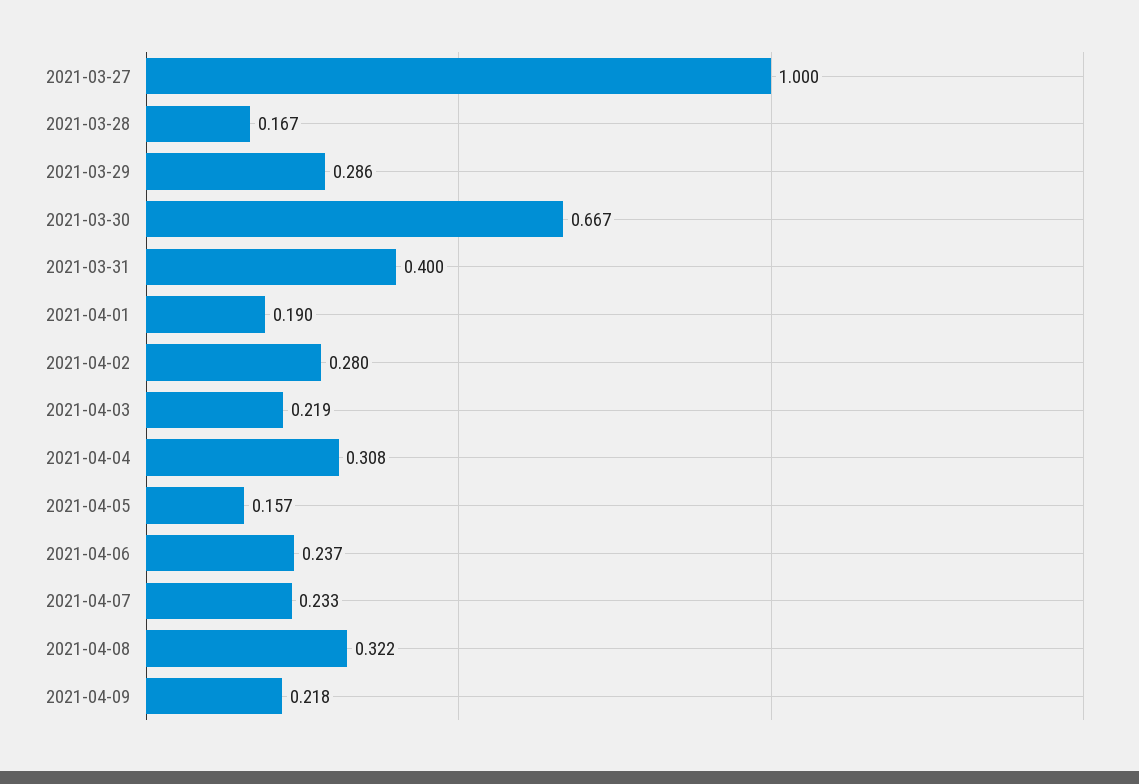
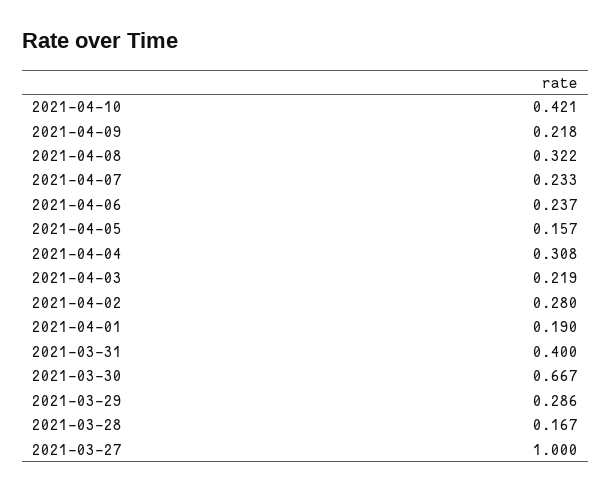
2021-04-10: none -> 0.421

